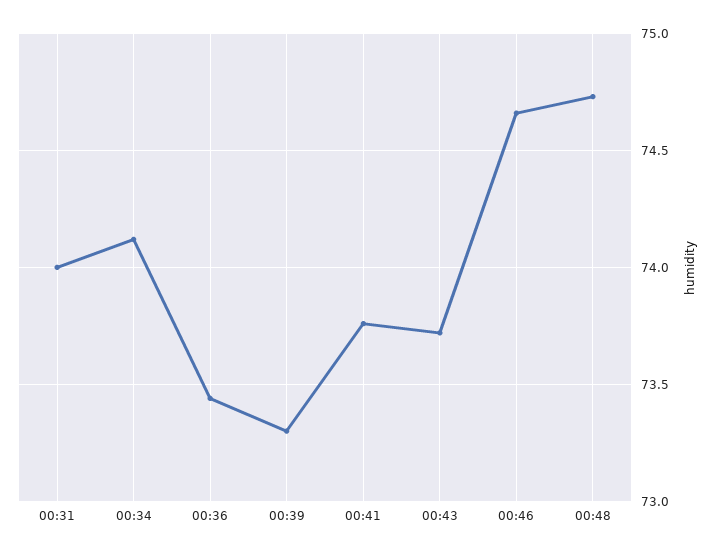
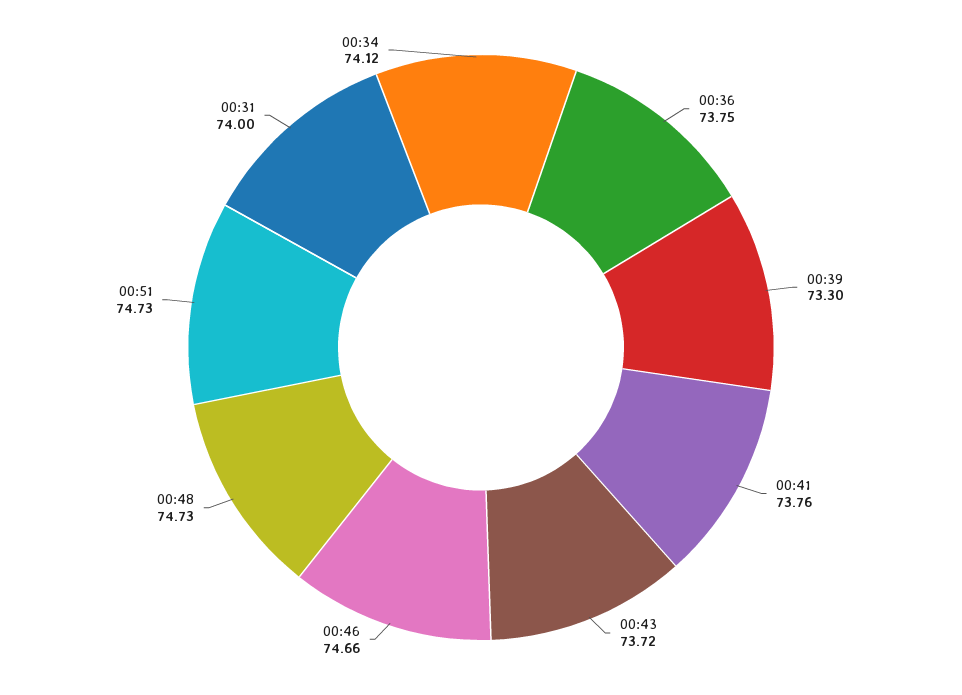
00:36: 73.45 -> 73.75
00:51: none -> 74.73

